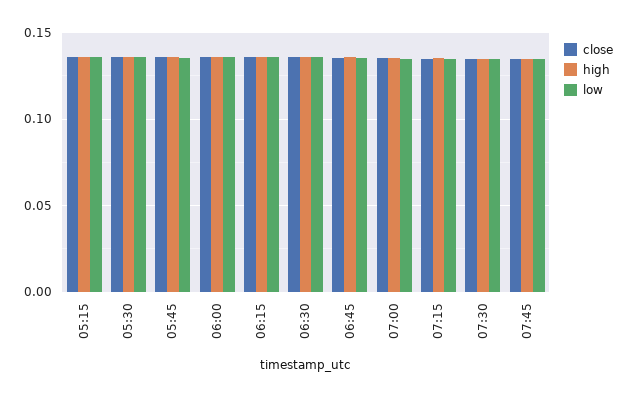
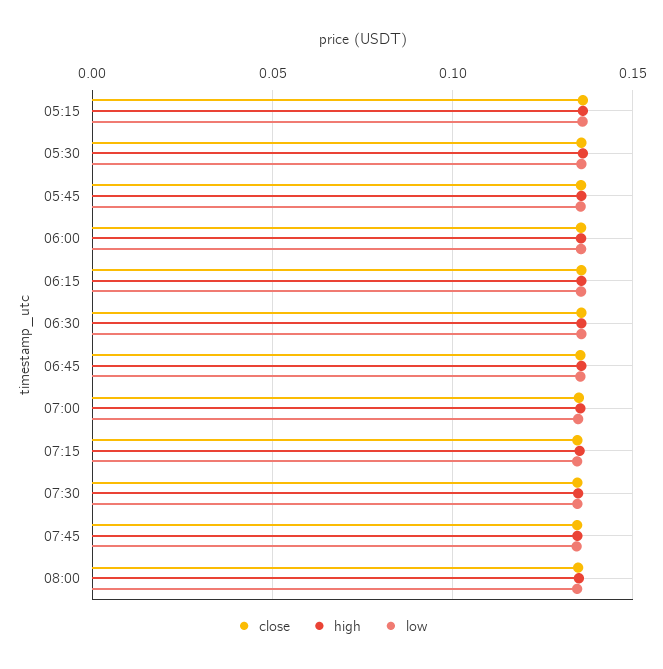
close, 08:00: none -> 0.135
high, 08:00: none -> 0.135
low, 08:00: none -> 0.135

